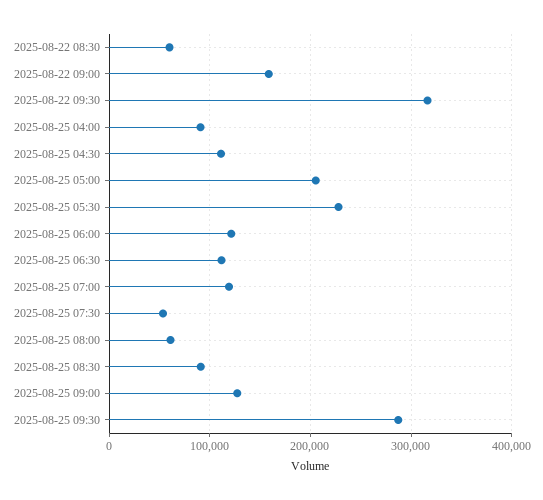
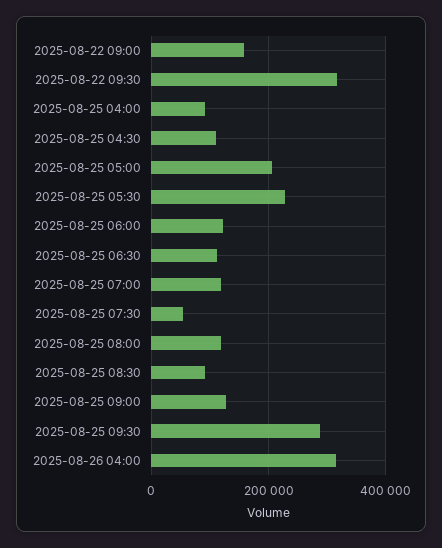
2025-08-22 08:30: 60000 -> none
2025-08-25 08:00: 60000 -> 120000
2025-08-26 04:00: none -> 320000

